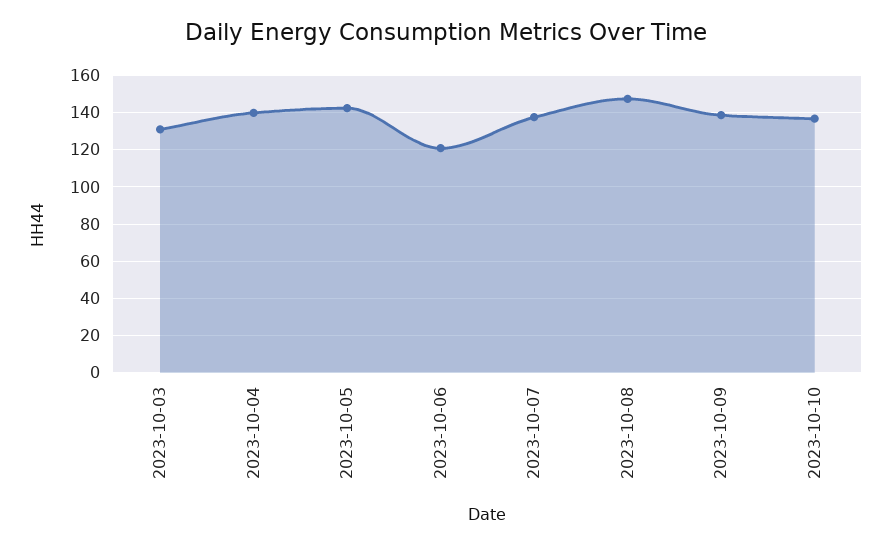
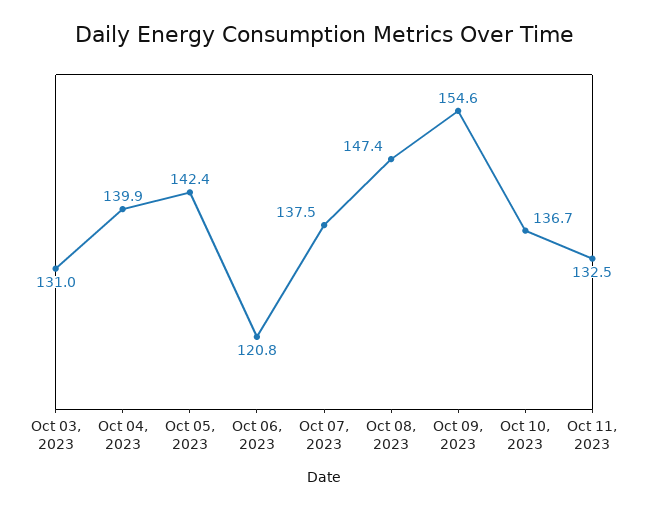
2023-10-09: 140 -> 154.6
Oct 11, 2023: none -> 132.5

